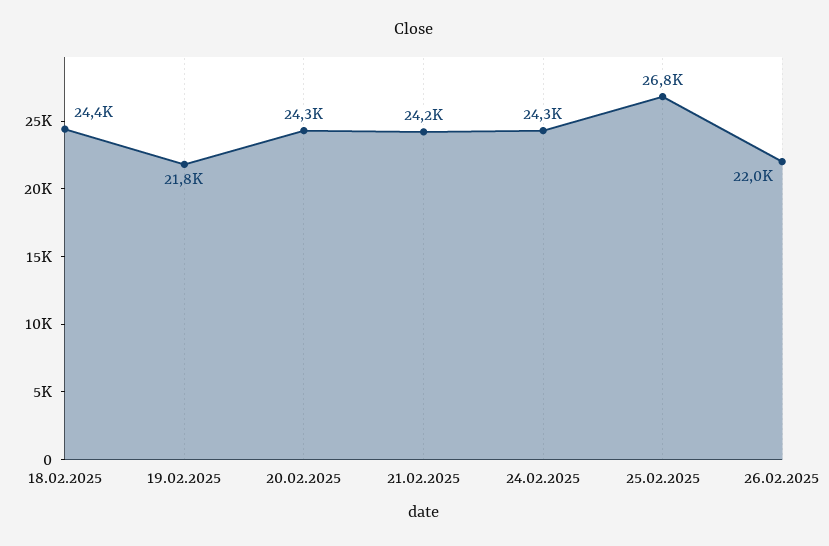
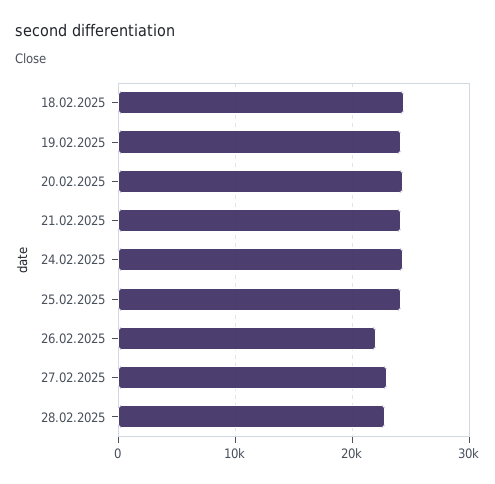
19.02.2025: 21800 -> 24000
25.02.2025: 26800 -> 24000
27.02.2025: none -> 23000
28.02.2025: none -> 23000

